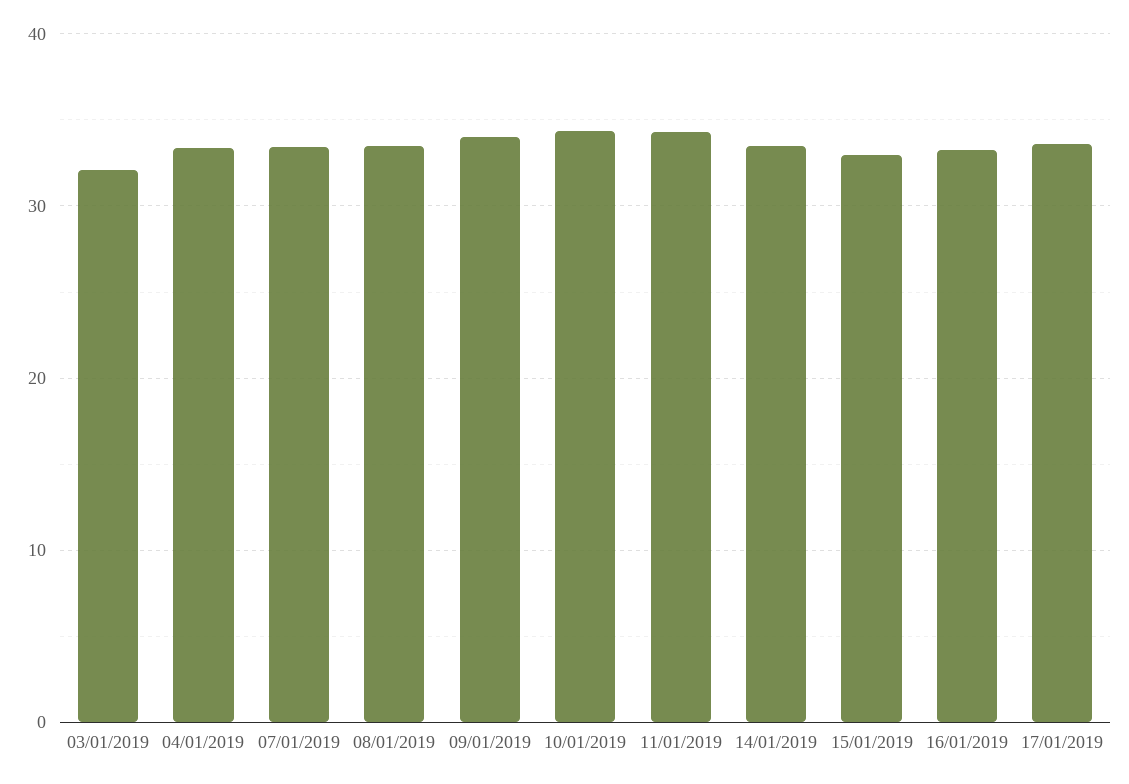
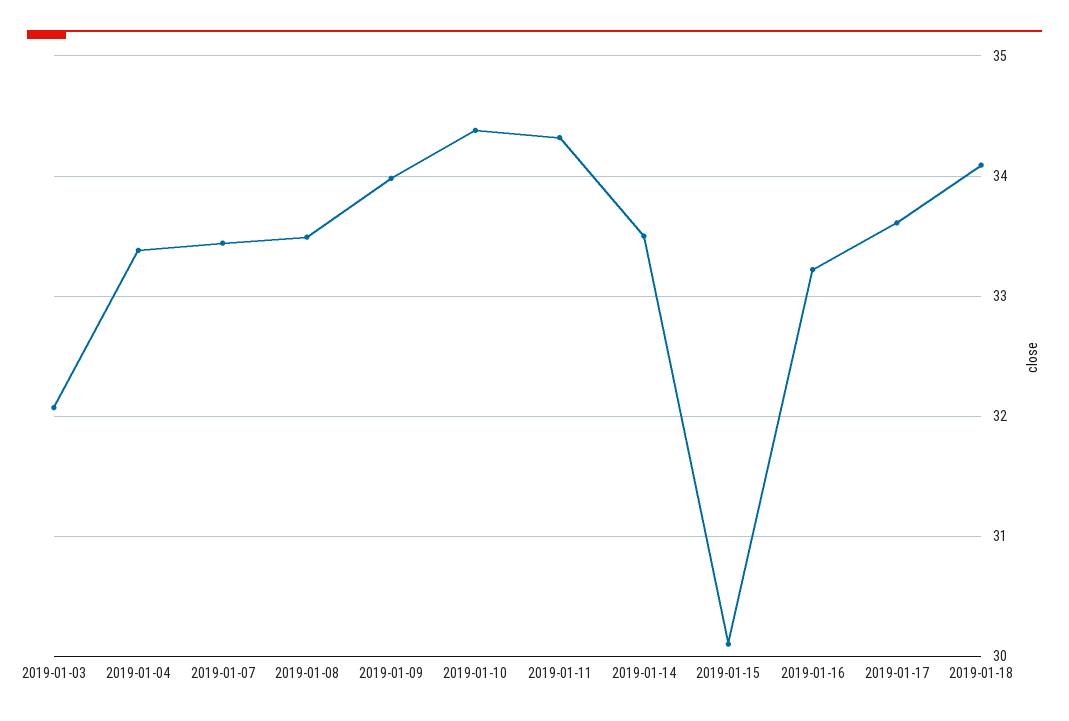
15/01/2019: 33 -> 30.1
2019-01-18: none -> 34.1

